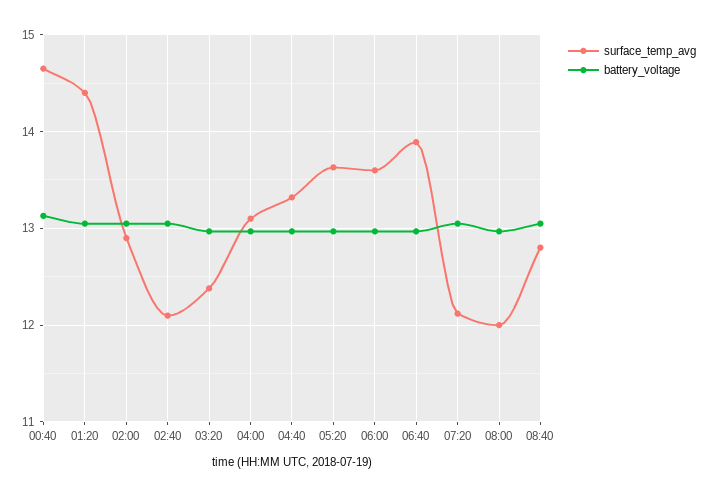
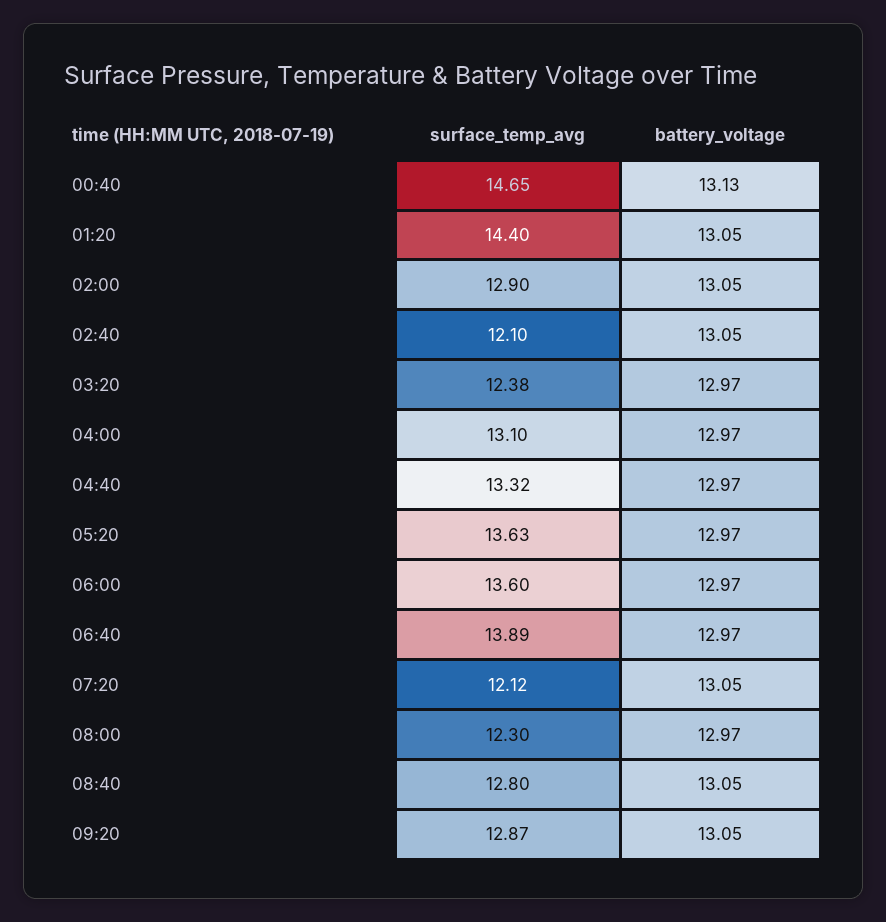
surface_temp_avg, 08:00: 12 -> 12.3
surface_temp_avg, 09:20: none -> 12.87
battery_voltage, 09:20: none -> 13.05

